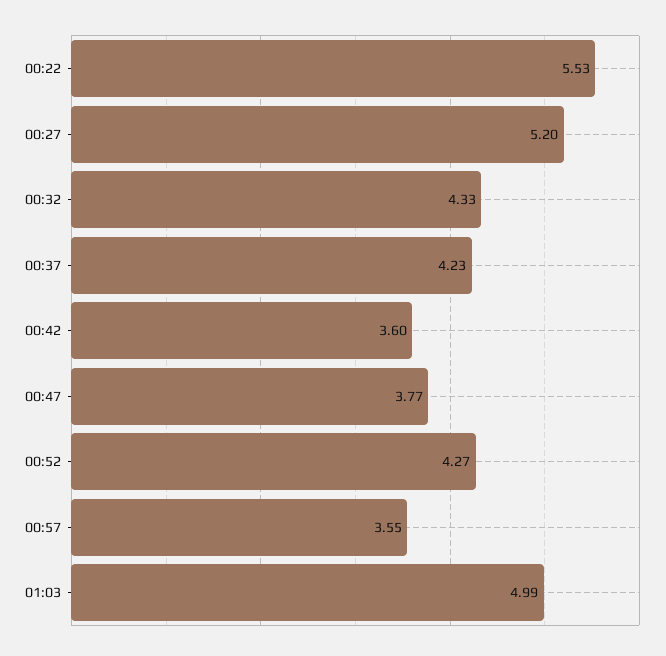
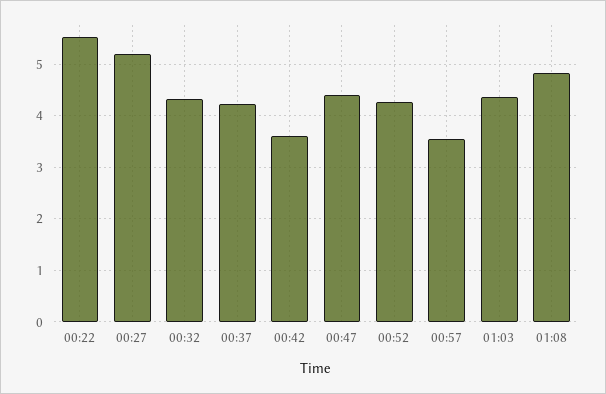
00:47: 3.77 -> 4.4
01:03: 4.99 -> 4.4
01:08: none -> 4.8

